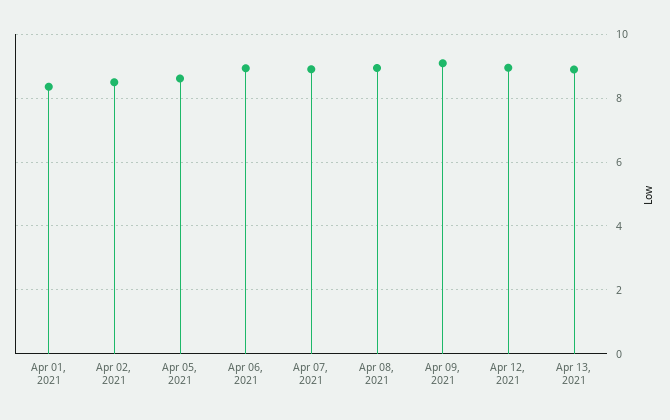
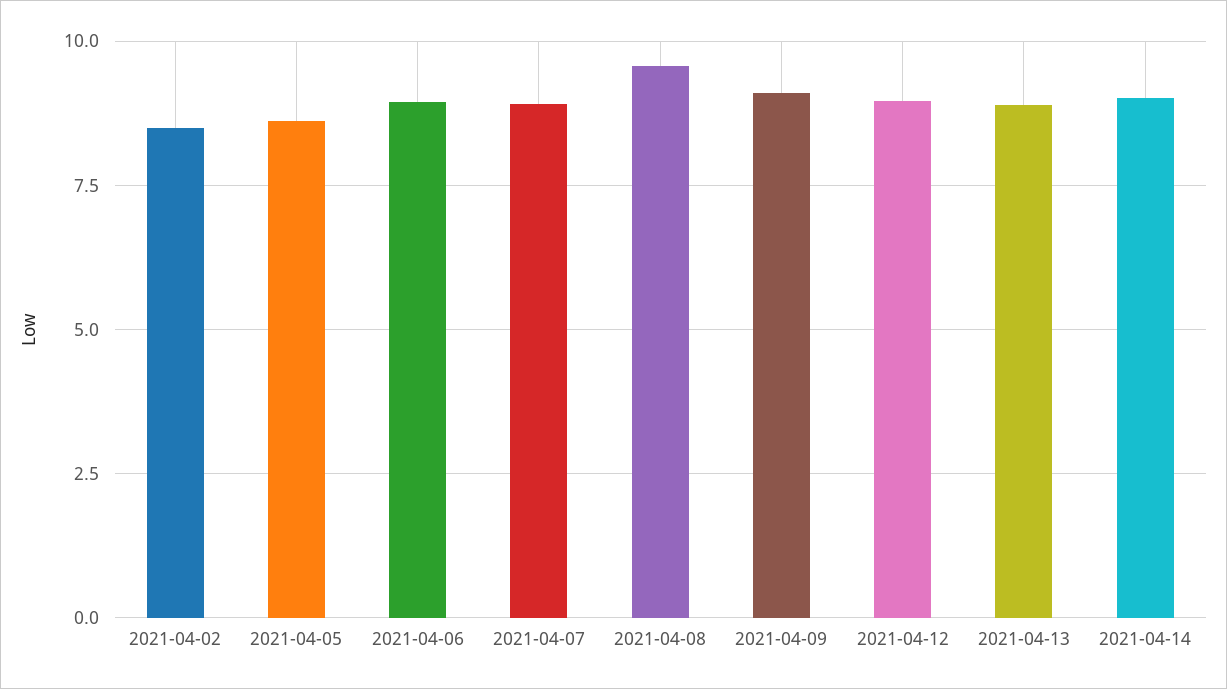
Apr 01, 2021: 8.4 -> none
Apr 08, 2021: 9 -> 9.5
2021-04-14: none -> 9

